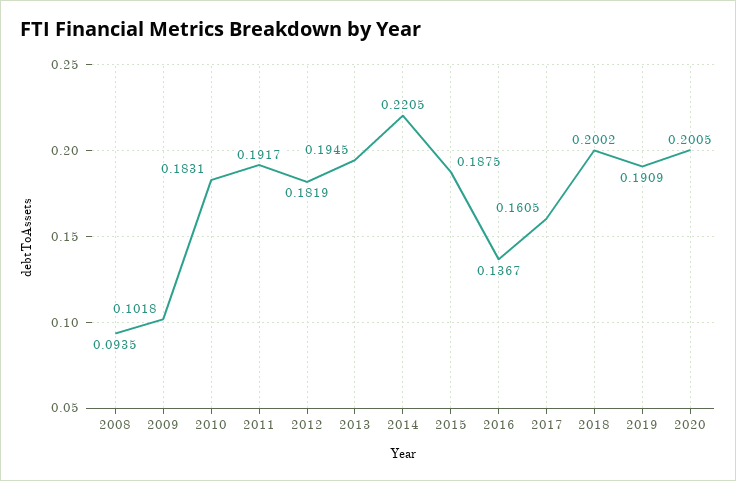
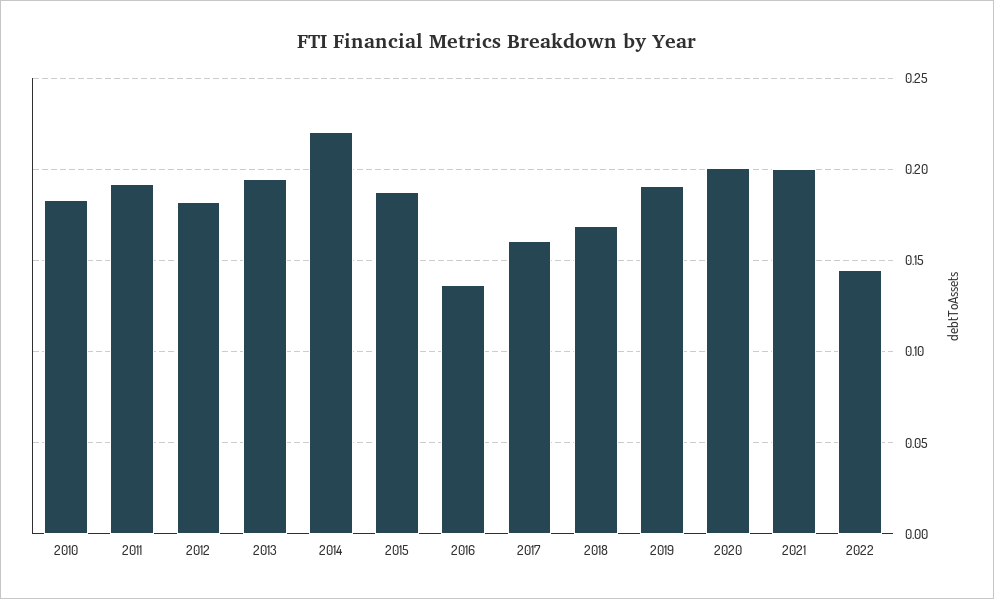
2008: 0.0935 -> none
2009: 0.1018 -> none
2018: 0.2002 -> 0.17
2021: none -> 0.2
2022: none -> 0.145

